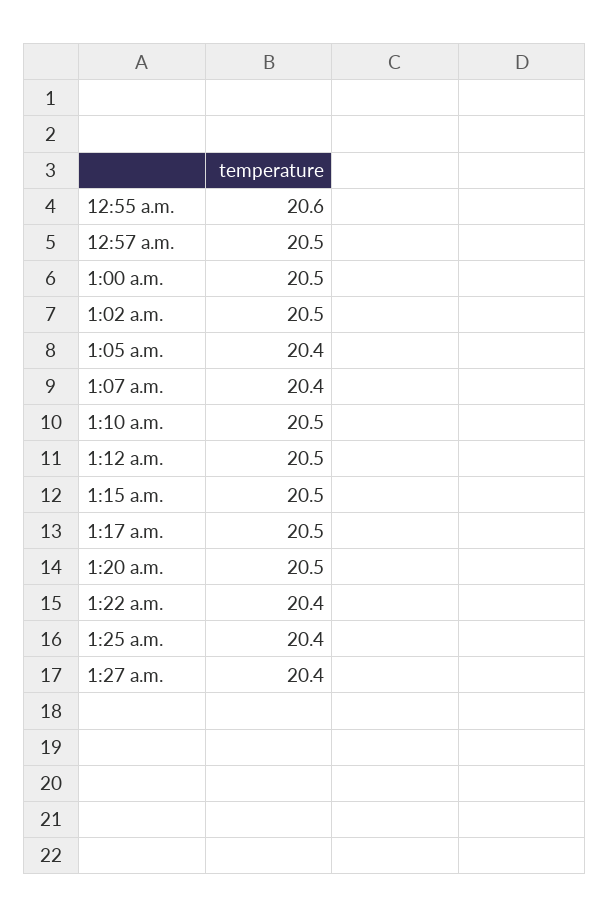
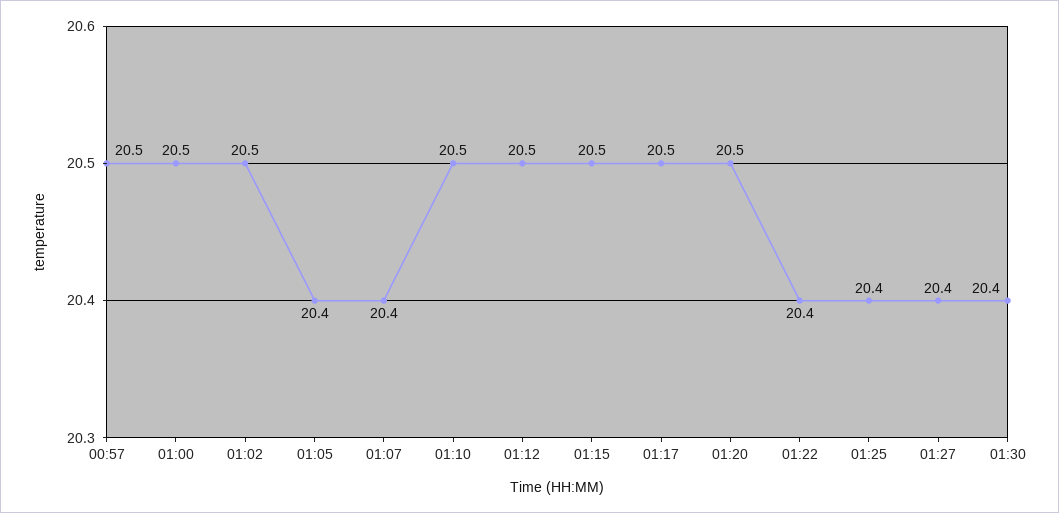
12:55 a.m.: 20.6 -> none
01:30: none -> 20.4

